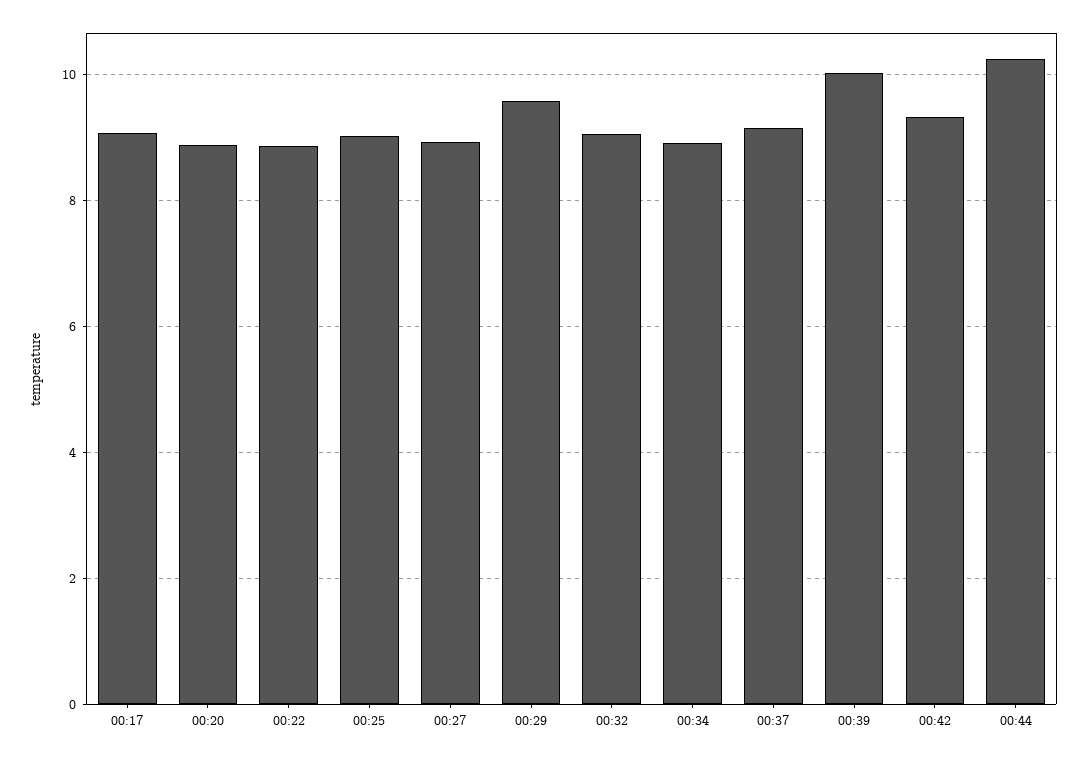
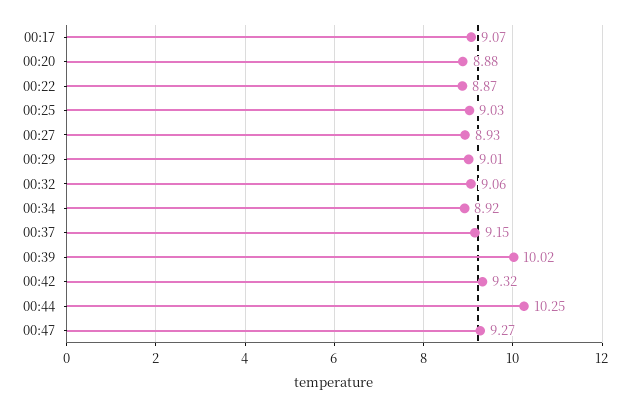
00:29: 9.6 -> 9.01
00:47: none -> 9.27

